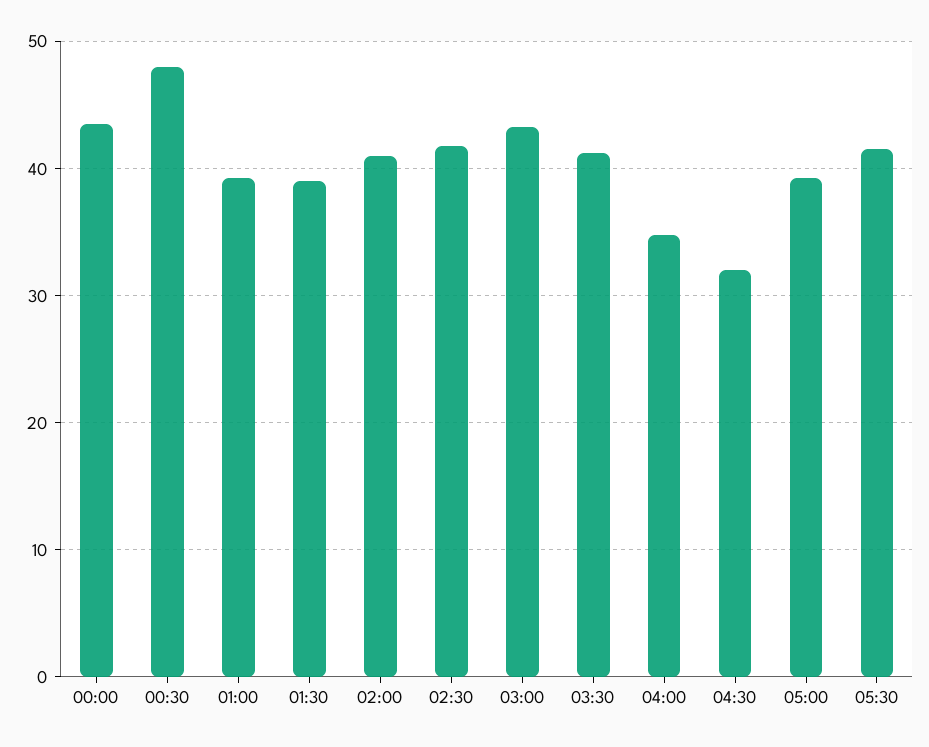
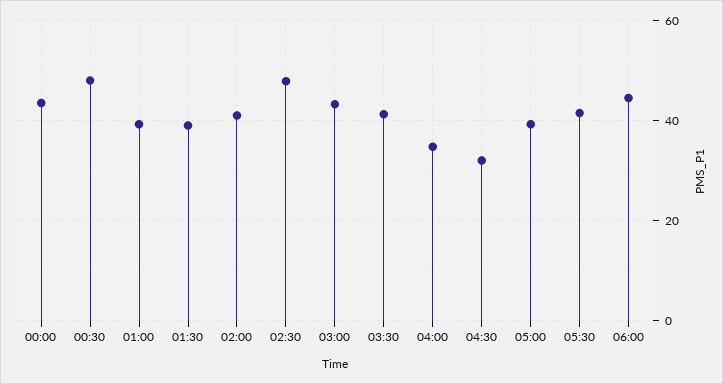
02:30: 42 -> 48
06:00: none -> 44

